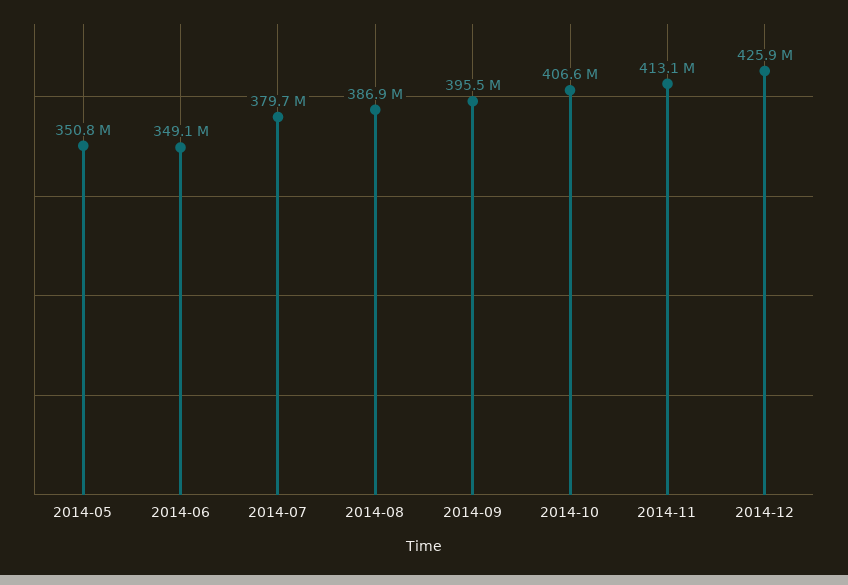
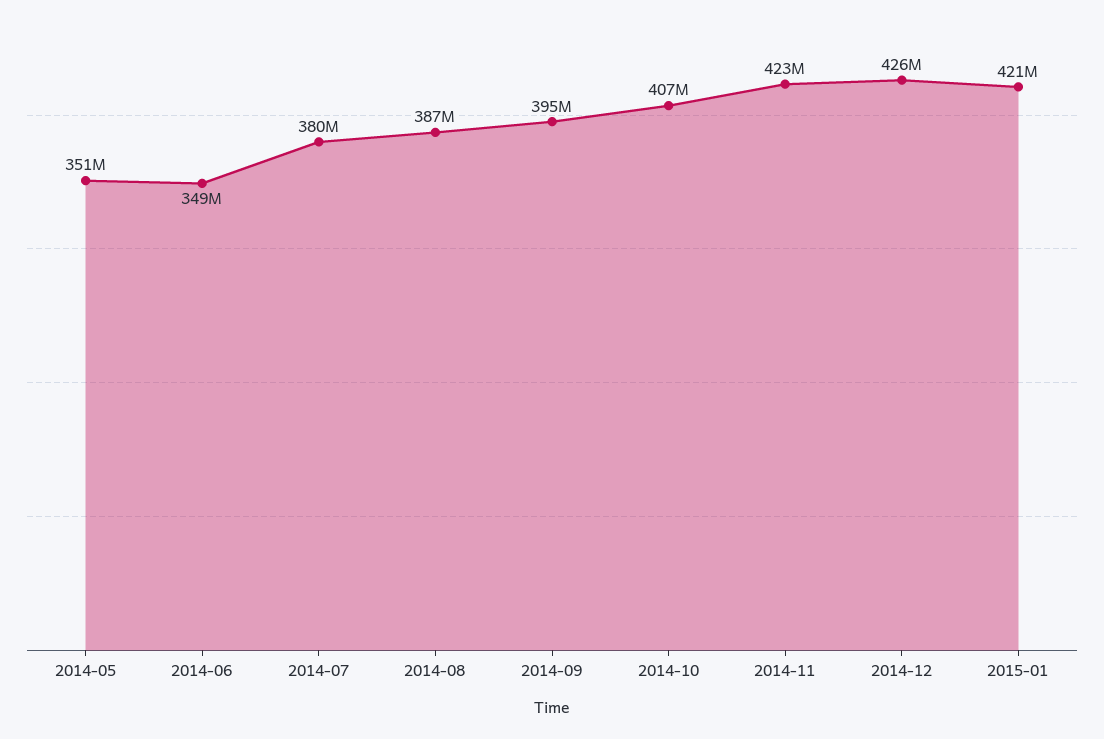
2014-11: 413100000 -> 423000000
2015-01: none -> 421000000

